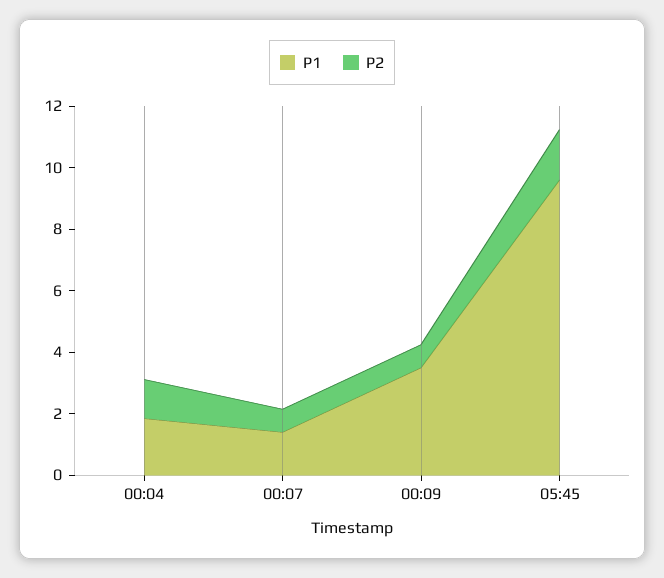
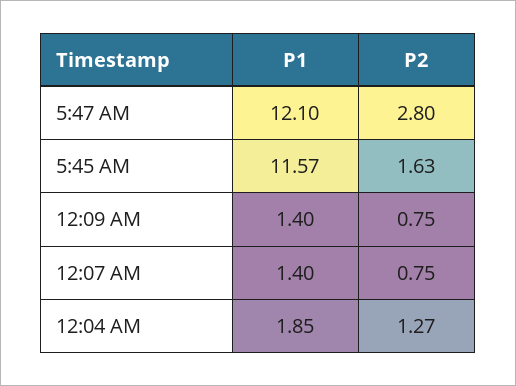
P1, 00:09: 3.5 -> 1.4
P1, 05:45: 9.5 -> 11.57
P1, 5:47 AM: none -> 12.1
P2, 5:47 AM: none -> 2.8

